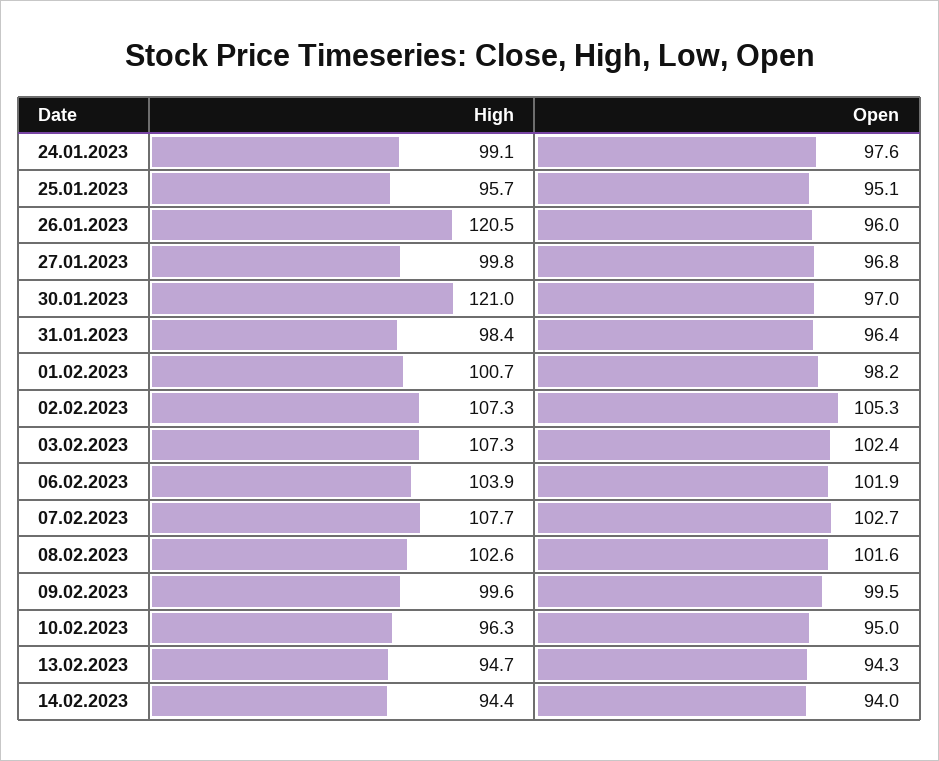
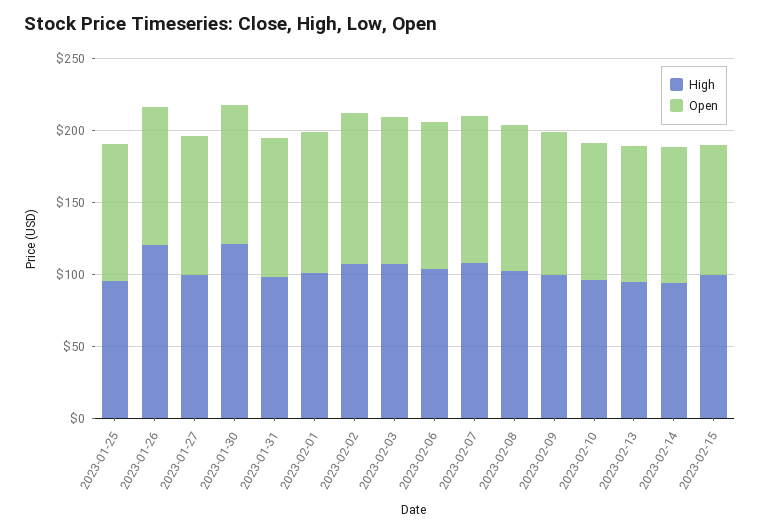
High, 24.01.2023: 99.1 -> none
Open, 24.01.2023: 97.6 -> none
High, 2023-02-15: none -> 100
Open, 2023-02-15: none -> 90

